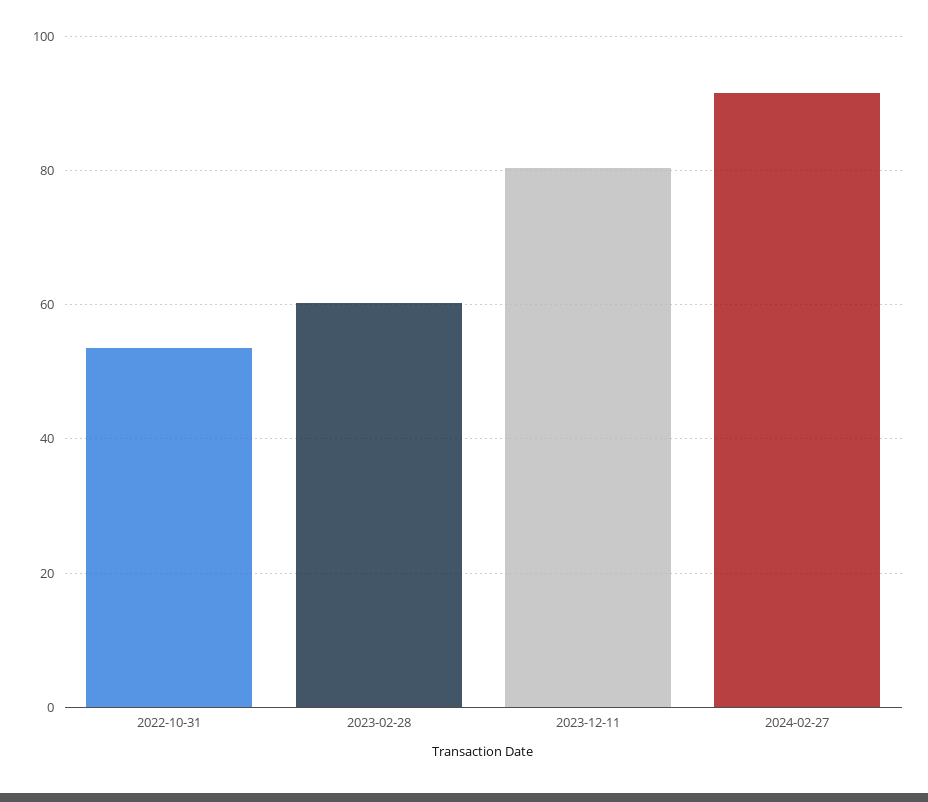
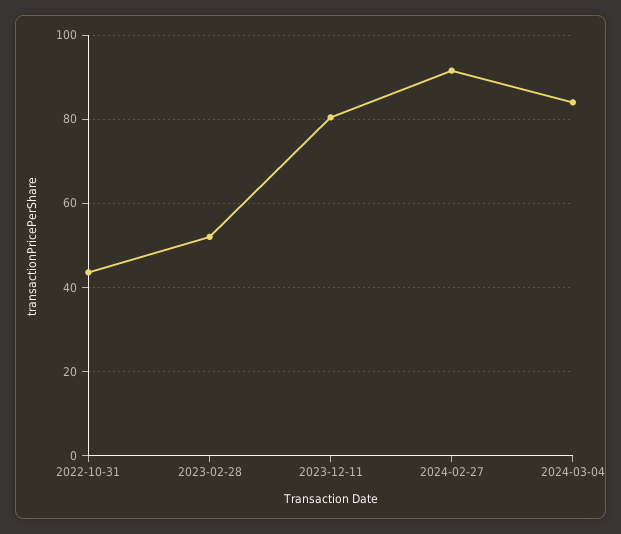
2022-10-31: 54 -> 44
2023-02-28: 60 -> 52
2024-03-04: none -> 84

